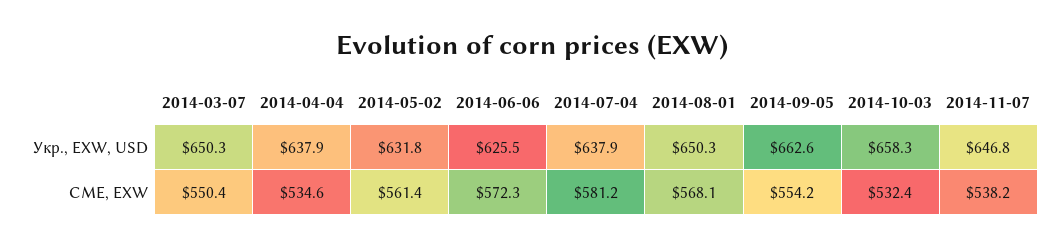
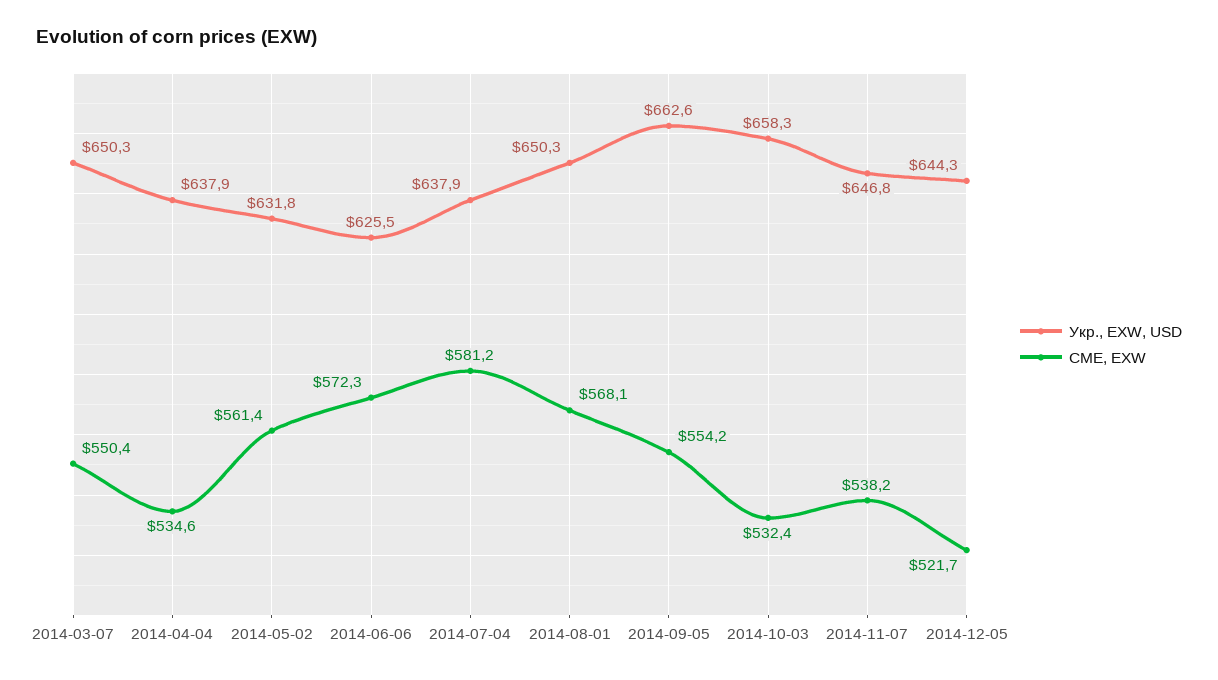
Укр., EXW, USD, 2014-12-05: none -> 644.3
CME, EXW, 2014-12-05: none -> 521.7

